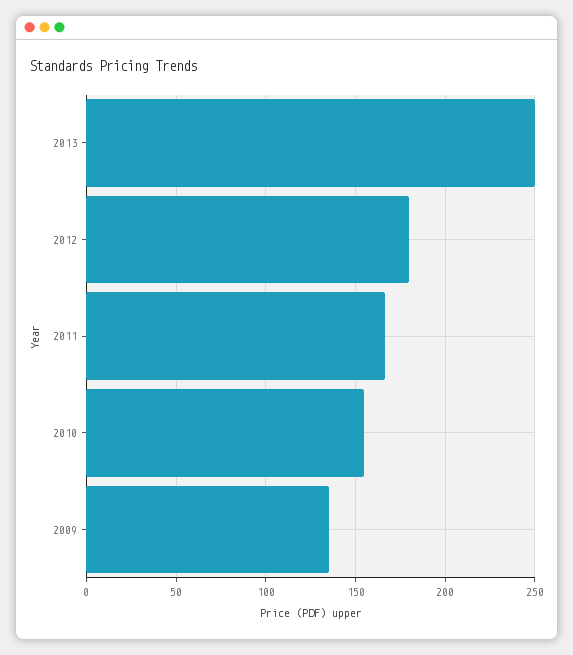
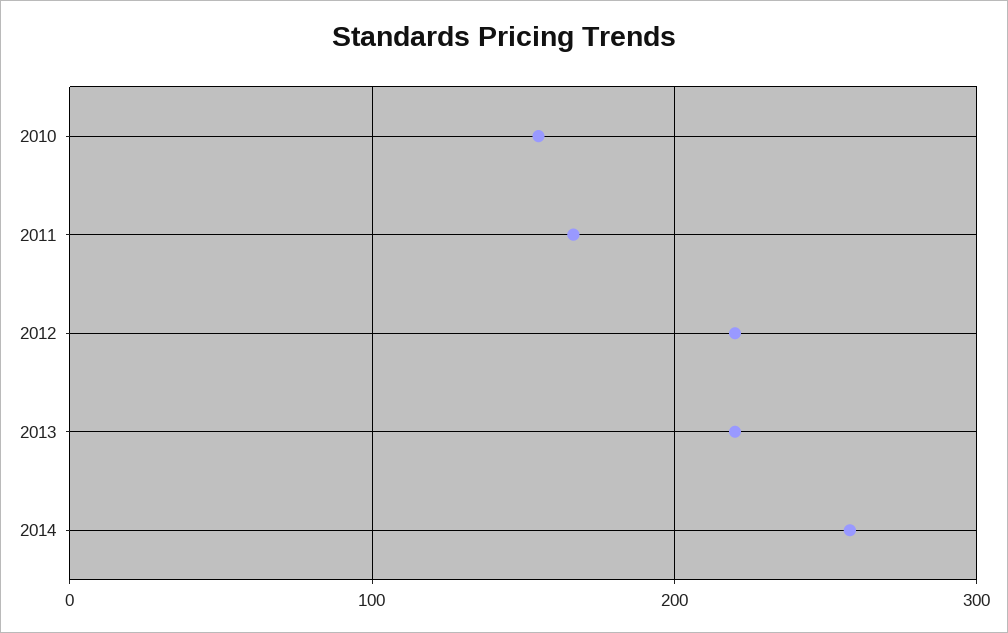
2013: 250 -> 220
2012: 180 -> 220
2009: 135 -> none
2014: none -> 260

